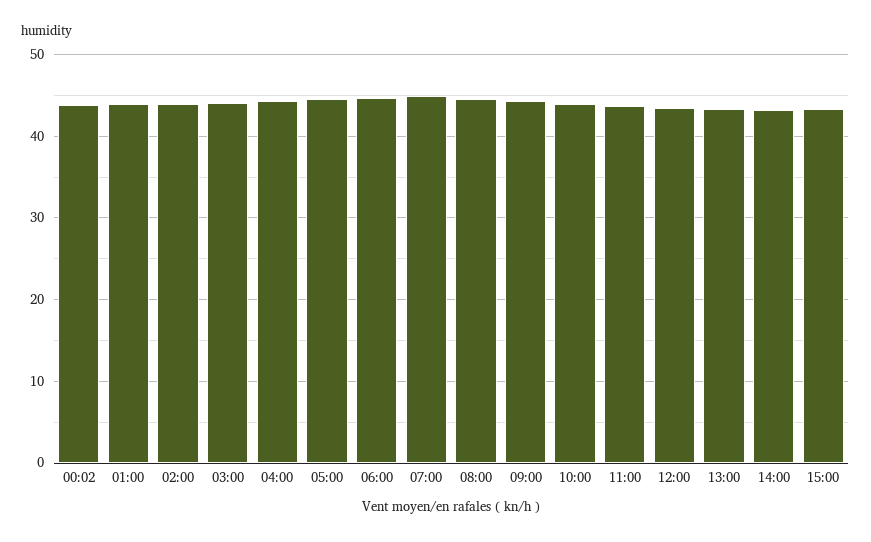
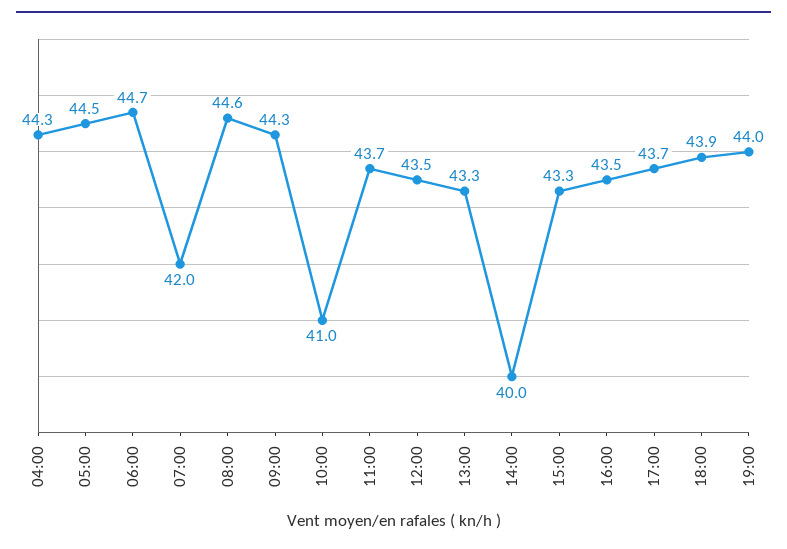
00:02: 44 -> none
01:00: 44 -> none
02:00: 44 -> none
03:00: 44 -> none
07:00: 45 -> 42
10:00: 44 -> 41
14:00: 43 -> 40
16:00: none -> 43.5
17:00: none -> 43.7
18:00: none -> 43.9
19:00: none -> 44

